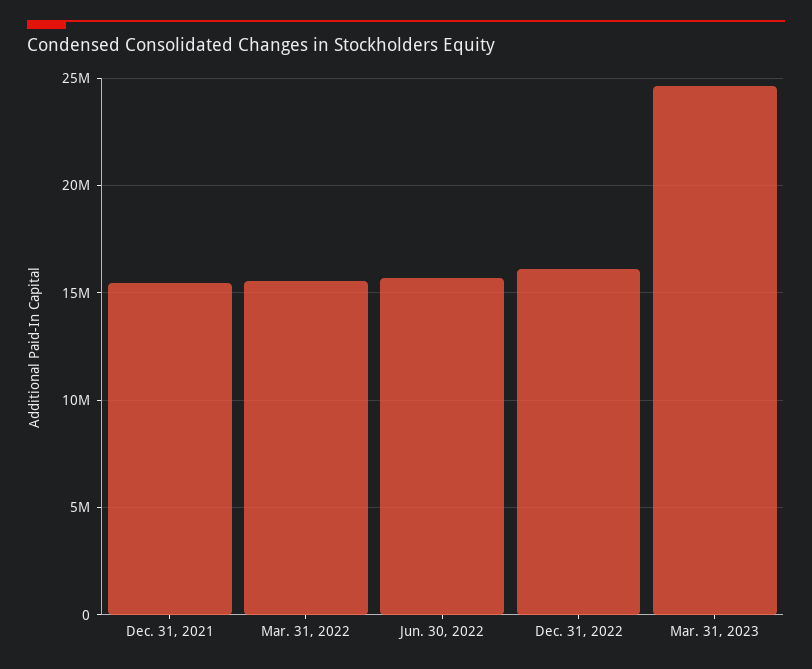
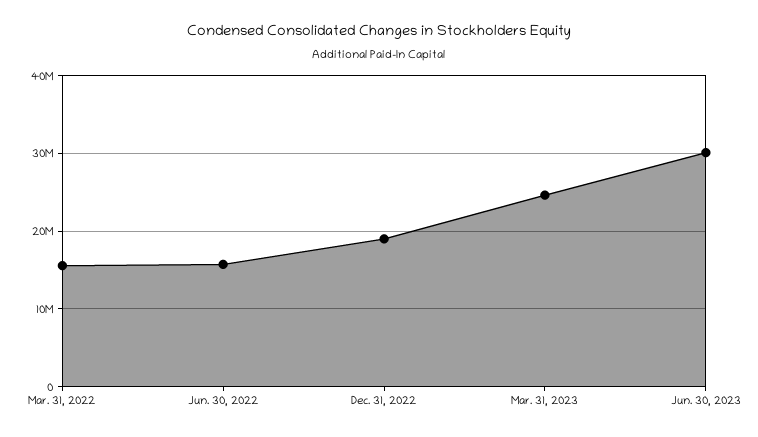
Dec. 31, 2021: 15500000 -> none
Dec. 31, 2022: 16000000 -> 19000000
Jun. 30, 2023: none -> 30000000

